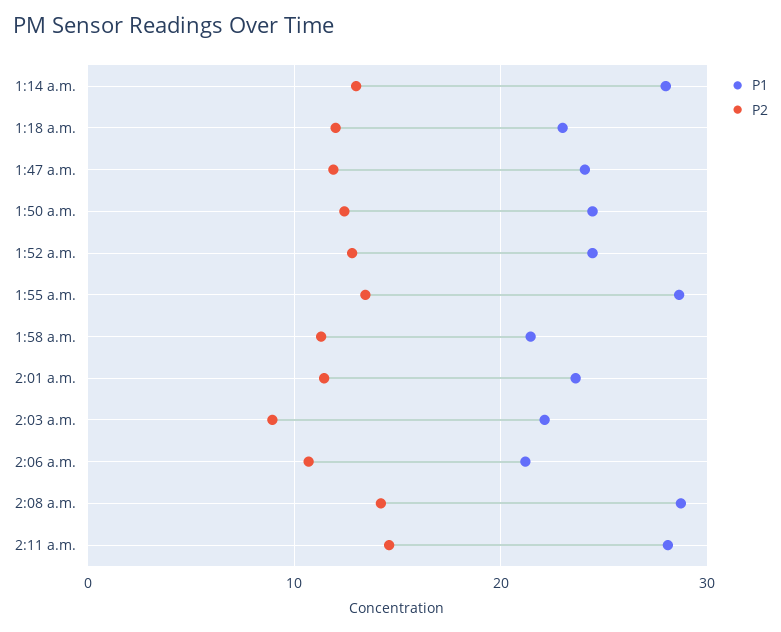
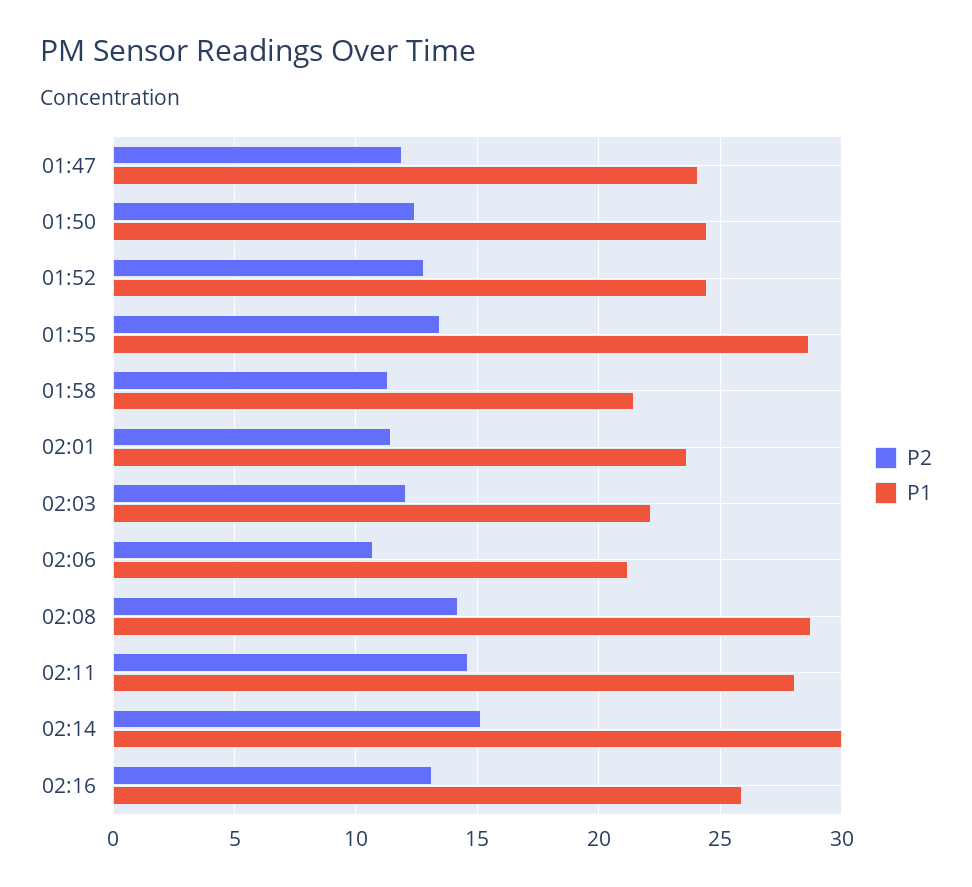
P1, 1:14 a.m.: 28 -> none
P2, 1:14 a.m.: 13 -> none
P1, 1:18 a.m.: 23 -> none
P2, 1:18 a.m.: 12 -> none
P2, 2:03 a.m.: 9 -> 12
P2, 02:14: none -> 15
P1, 02:14: none -> 30
P2, 02:16: none -> 13
P1, 02:16: none -> 26

